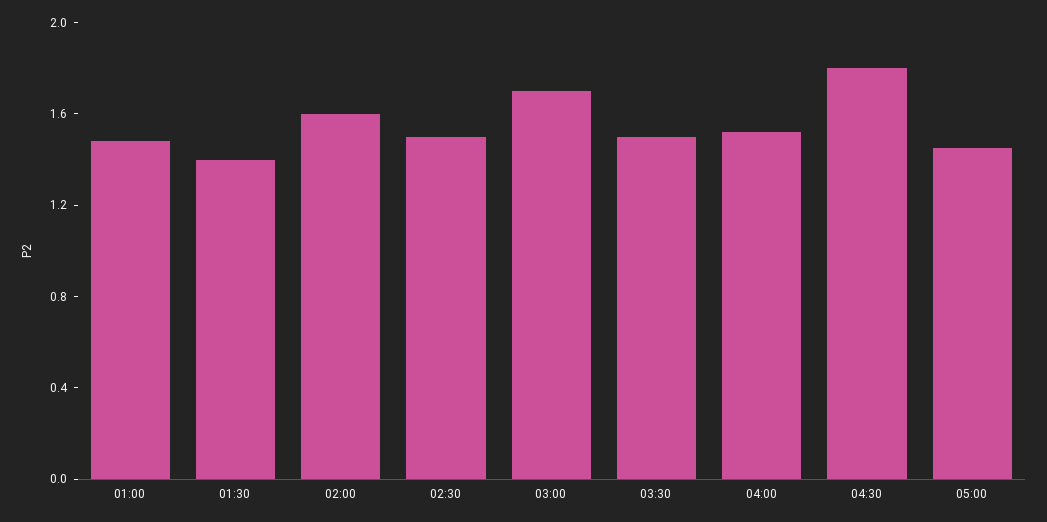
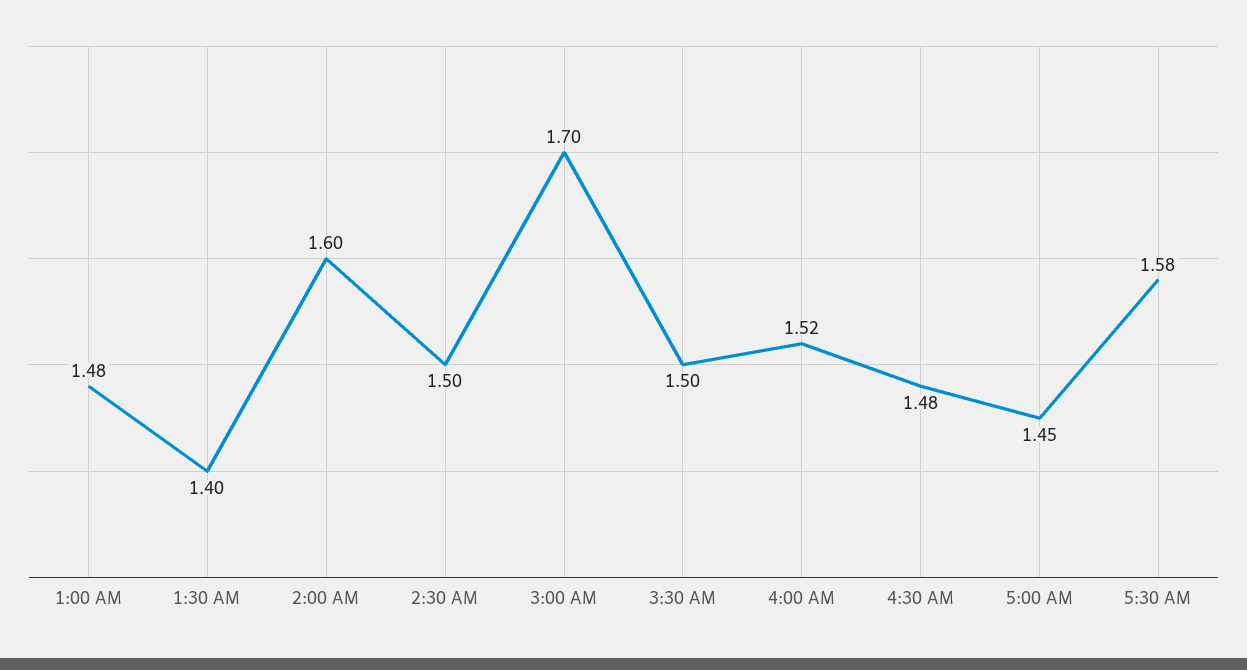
04:30: 1.8 -> 1.48
5:30 AM: none -> 1.58

